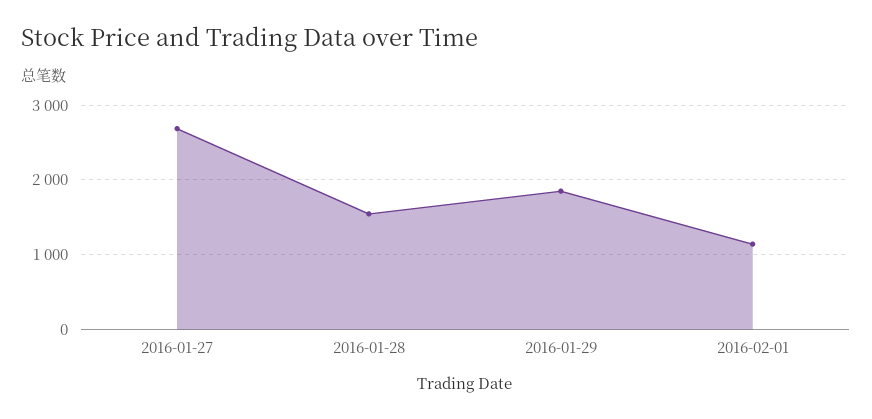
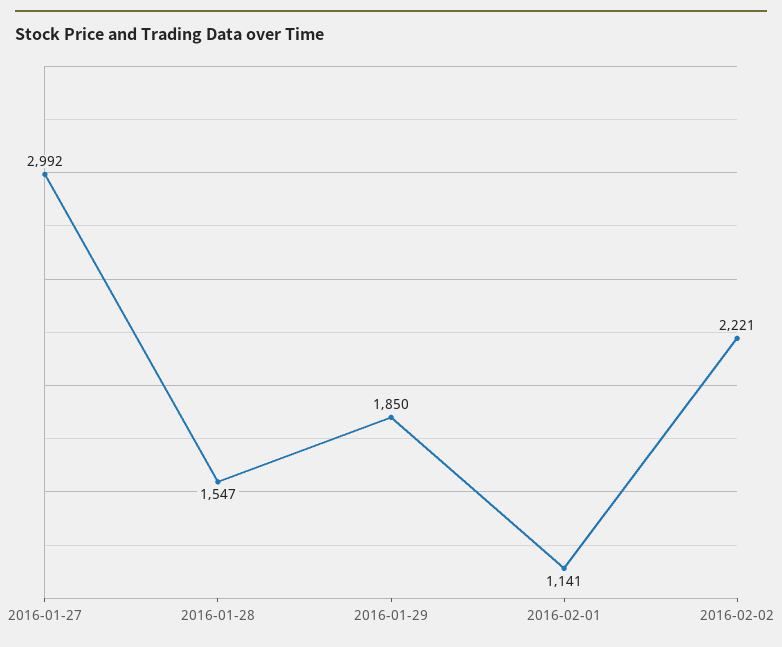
2016-01-27: 2700 -> 2992
2016-02-02: none -> 2221

